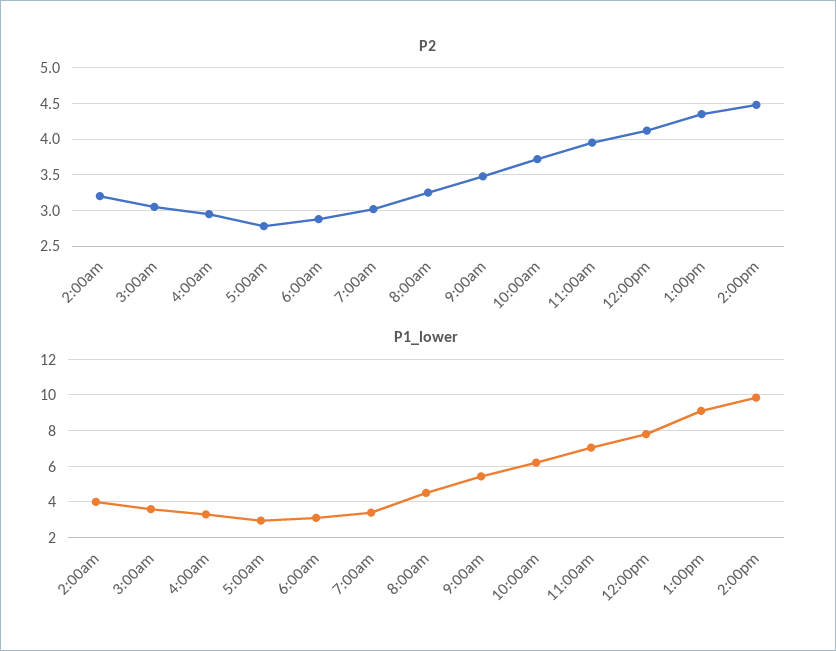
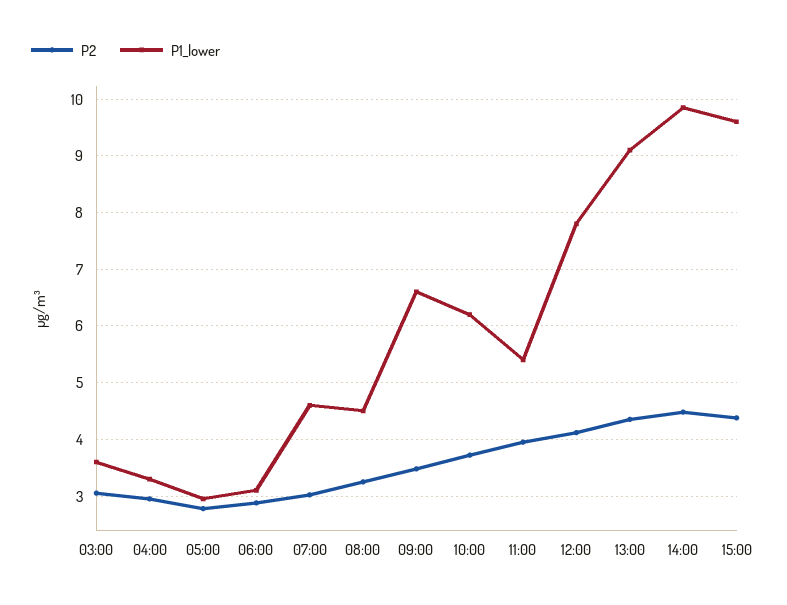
P2, 2:00am: 3.2 -> none
P1_lower, 2:00am: 4 -> none
P1_lower, 7:00am: 3.5 -> 4.6
P1_lower, 9:00am: 5.5 -> 6.6
P1_lower, 11:00am: 7 -> 5.4
P2, 15:00: none -> 4.4
P1_lower, 15:00: none -> 9.6

